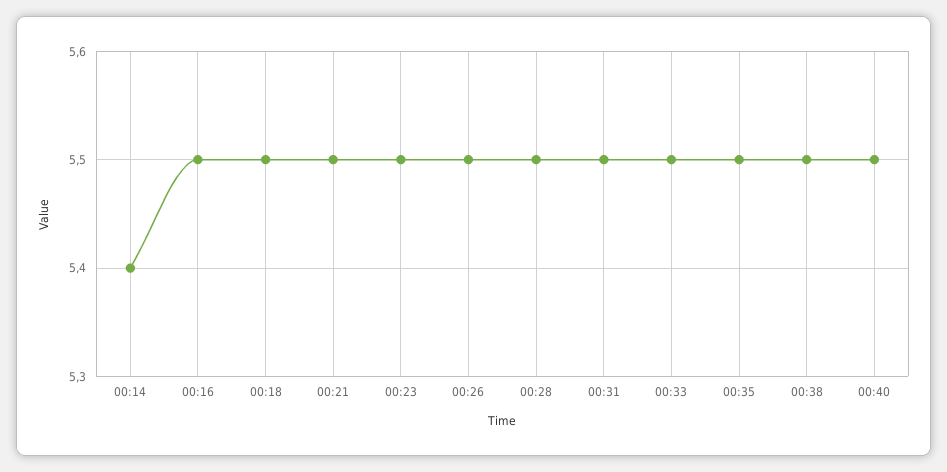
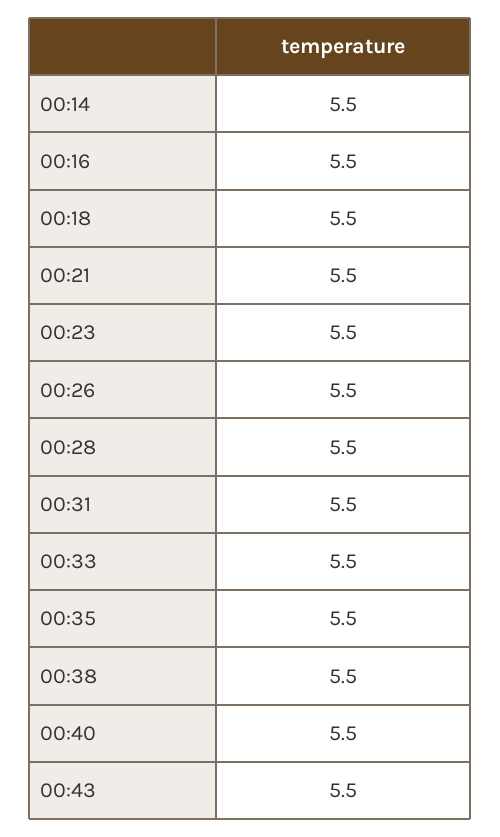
00:14: 5.4 -> 5.5
00:43: none -> 5.5

